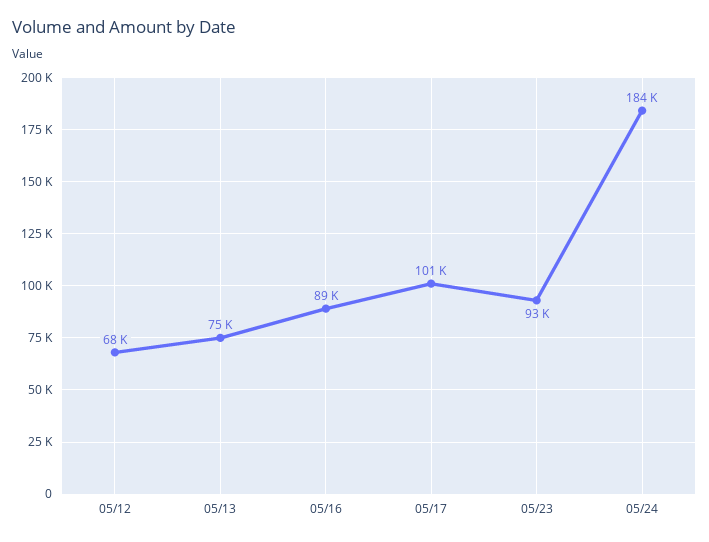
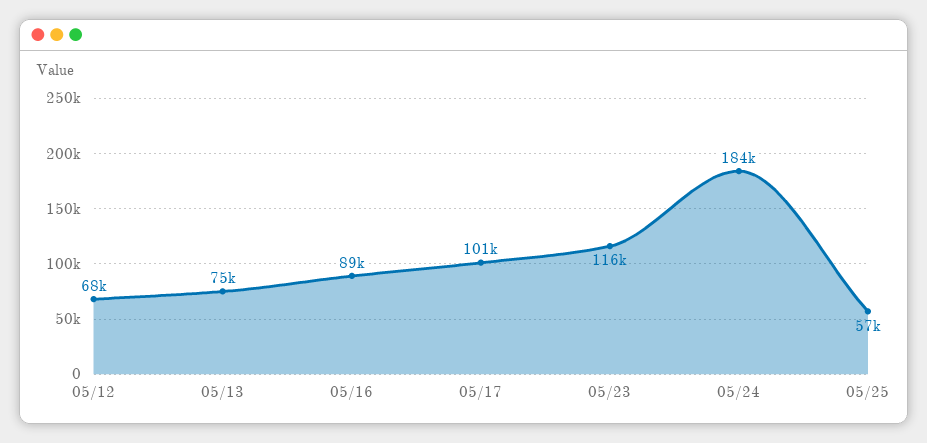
05/23: 93000 -> 116000
05/25: none -> 57000

